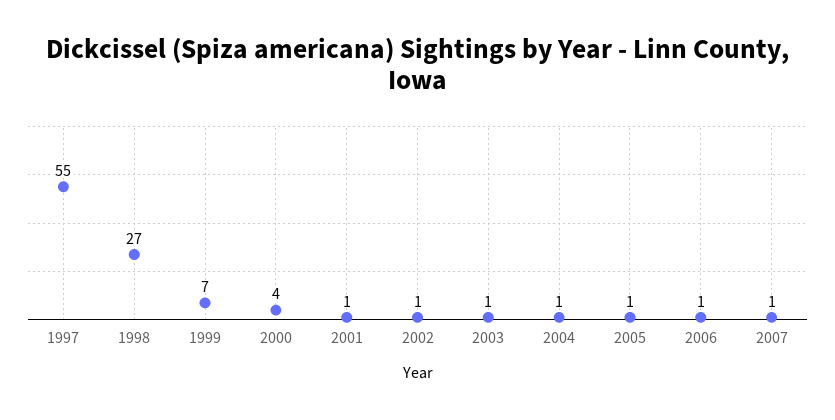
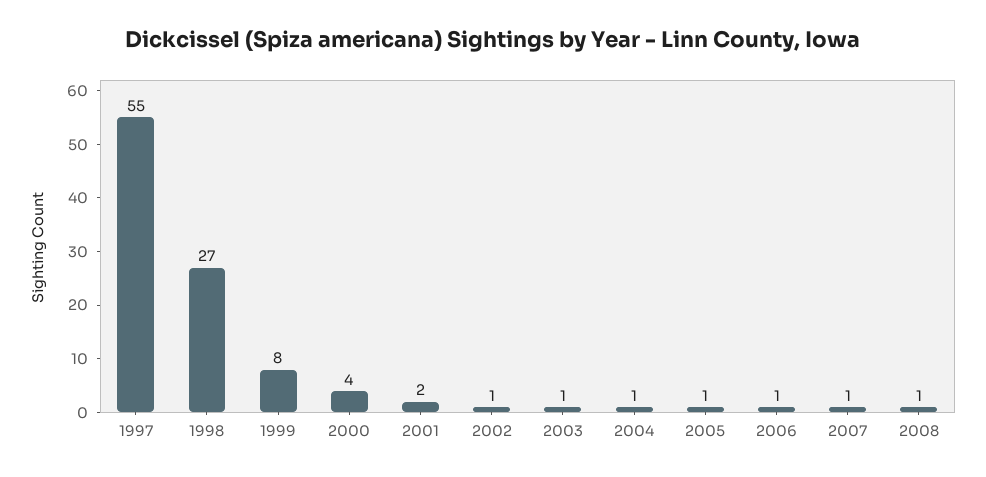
1999: 7 -> 8
2001: 1 -> 2
2008: none -> 1

